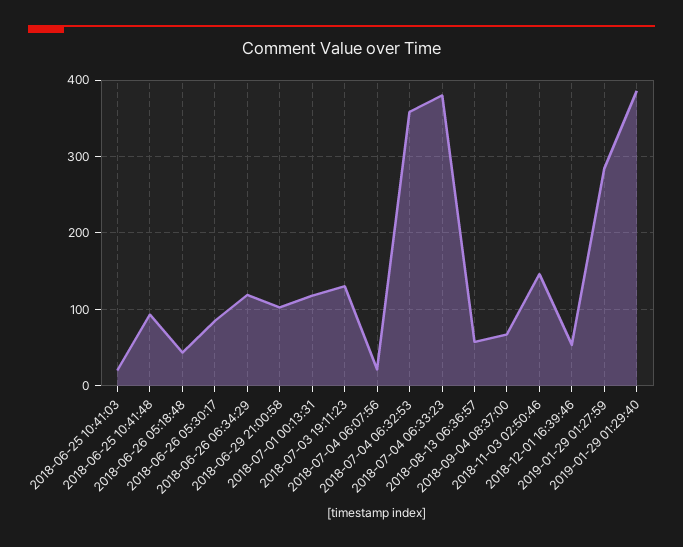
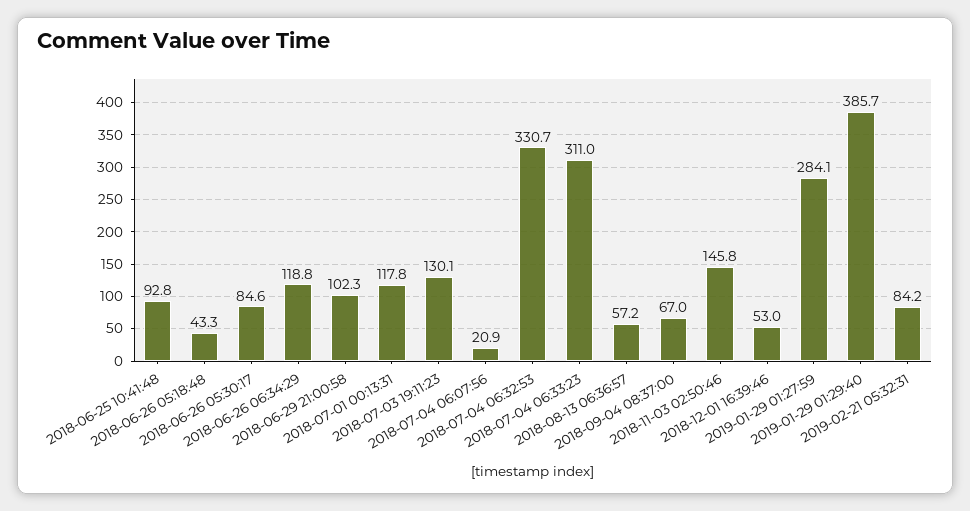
2018-06-25 10:41:03: 20 -> none
2018-07-04 06:32:53: 360 -> 330.7
2018-07-04 06:33:23: 380 -> 311
2019-02-21 05:32:31: none -> 84.2

